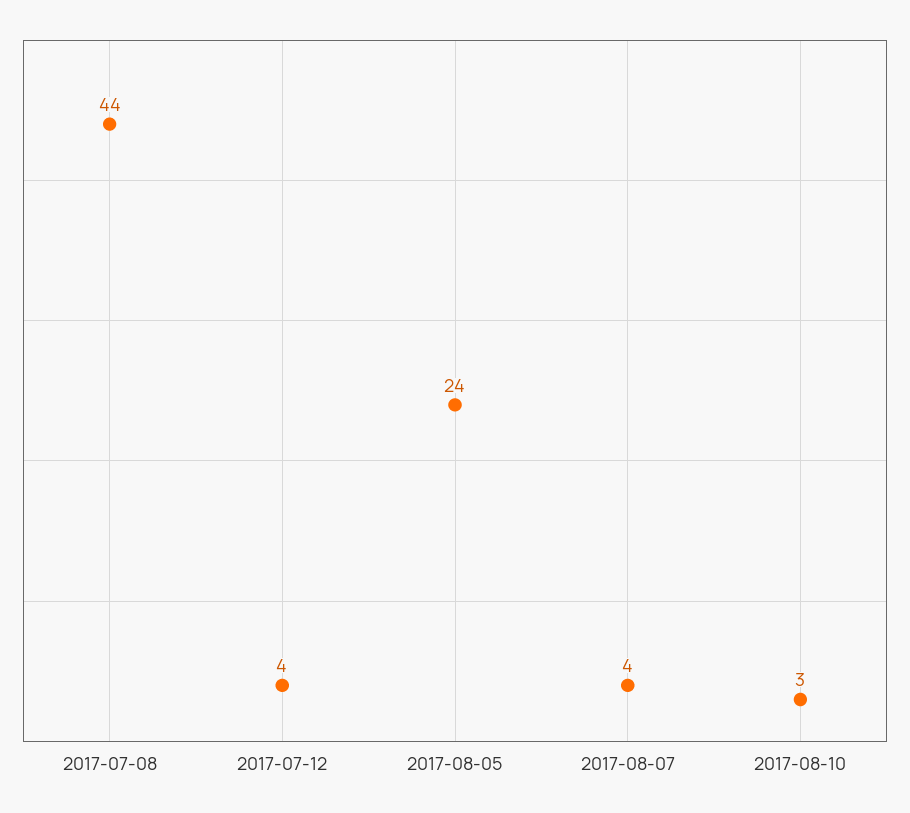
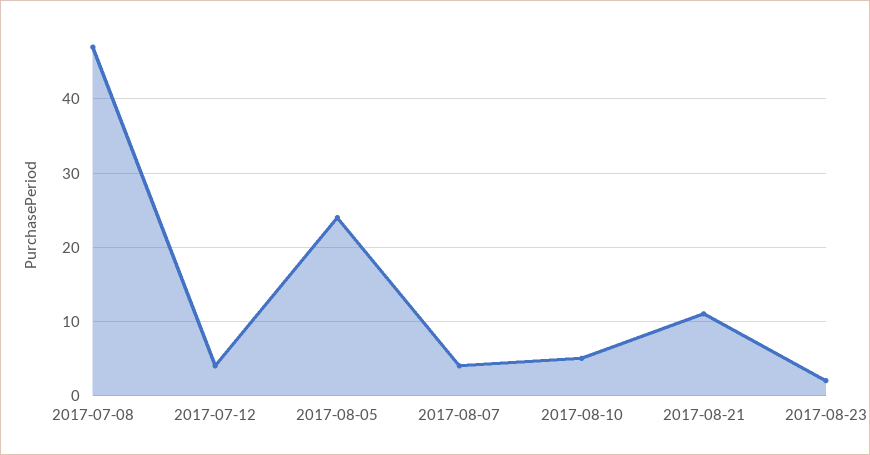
2017-07-08: 44 -> 47
2017-08-10: 3 -> 5
2017-08-21: none -> 11
2017-08-23: none -> 2

